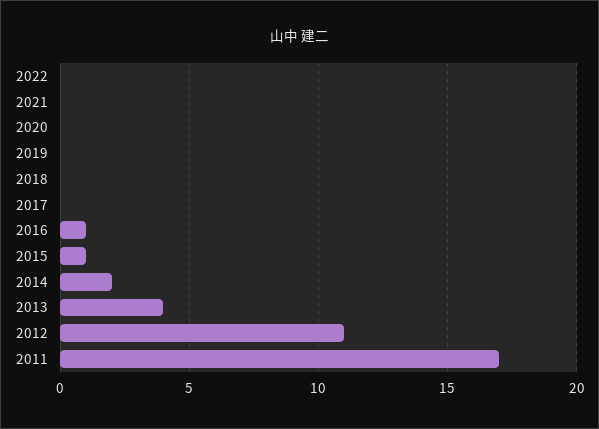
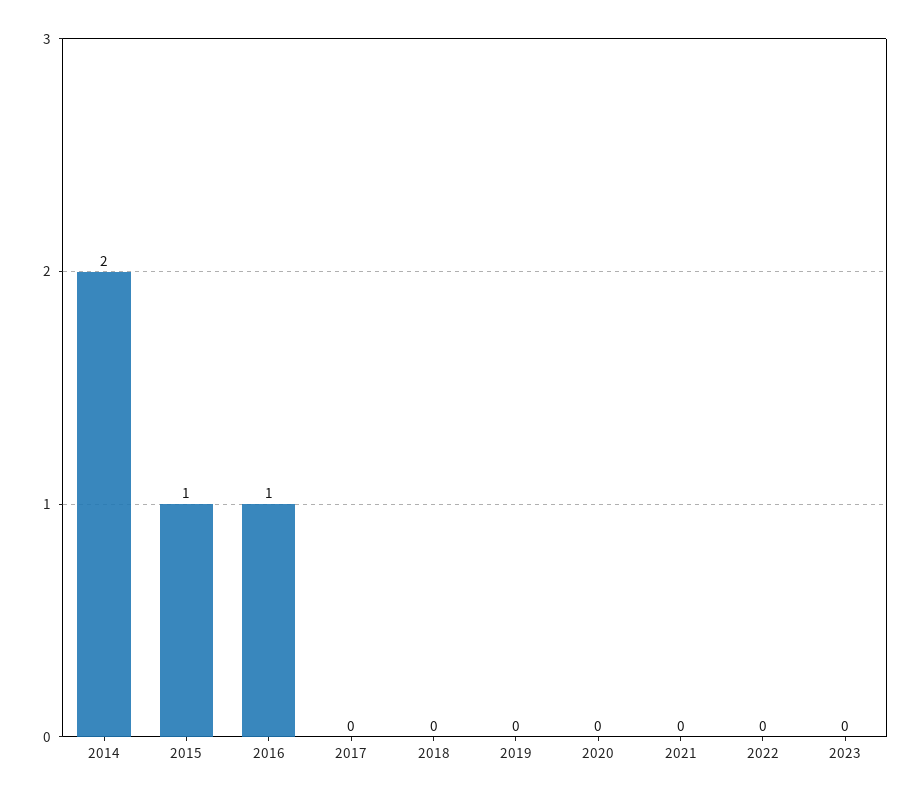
2013: 4 -> none
2012: 11 -> none
2011: 17 -> none
2023: none -> 0

